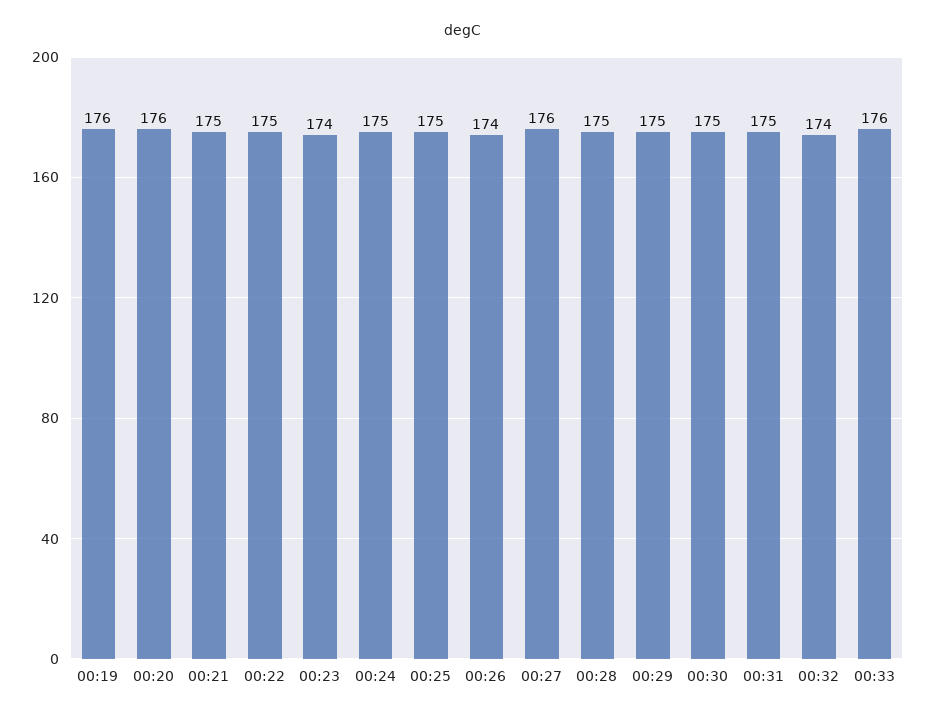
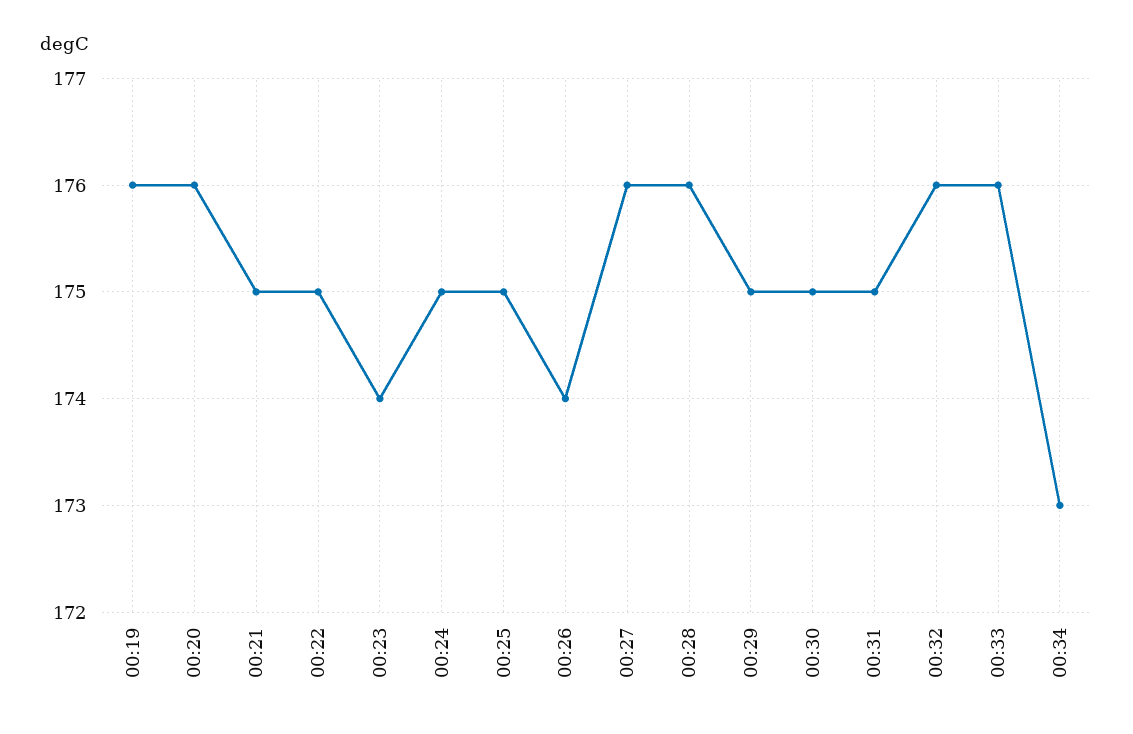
00:28: 175 -> 176
00:32: 174 -> 176
00:34: none -> 173

